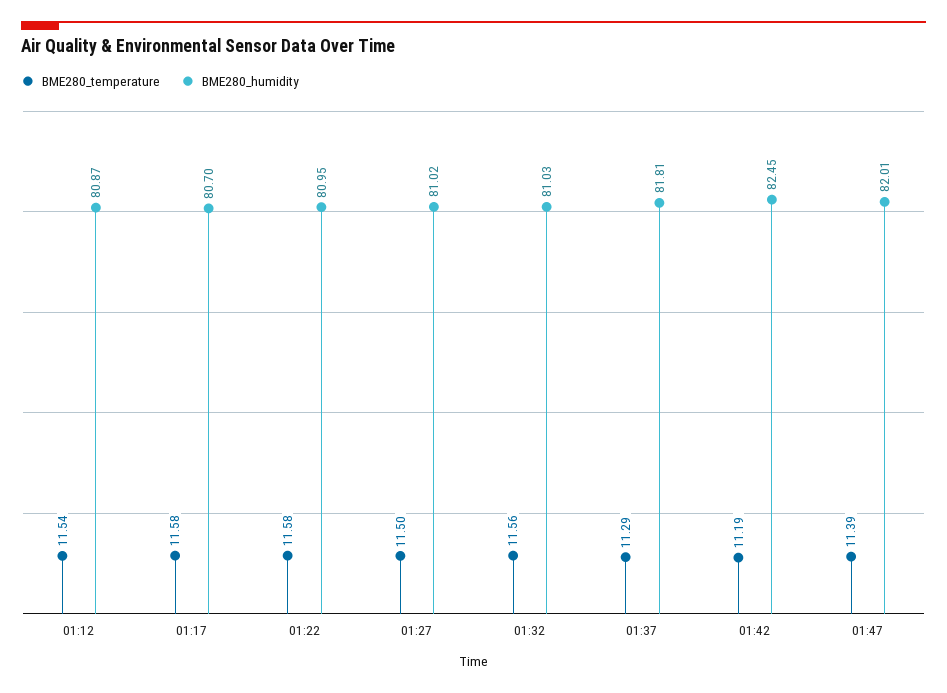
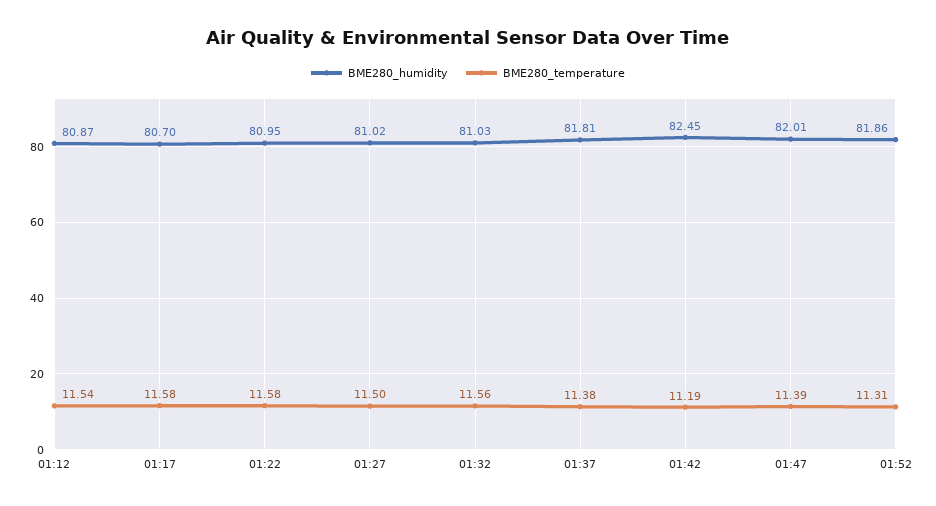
BME280_temperature, 01:37: 11.29 -> 11.38
BME280_humidity, 01:52: none -> 81.86
BME280_temperature, 01:52: none -> 11.31

